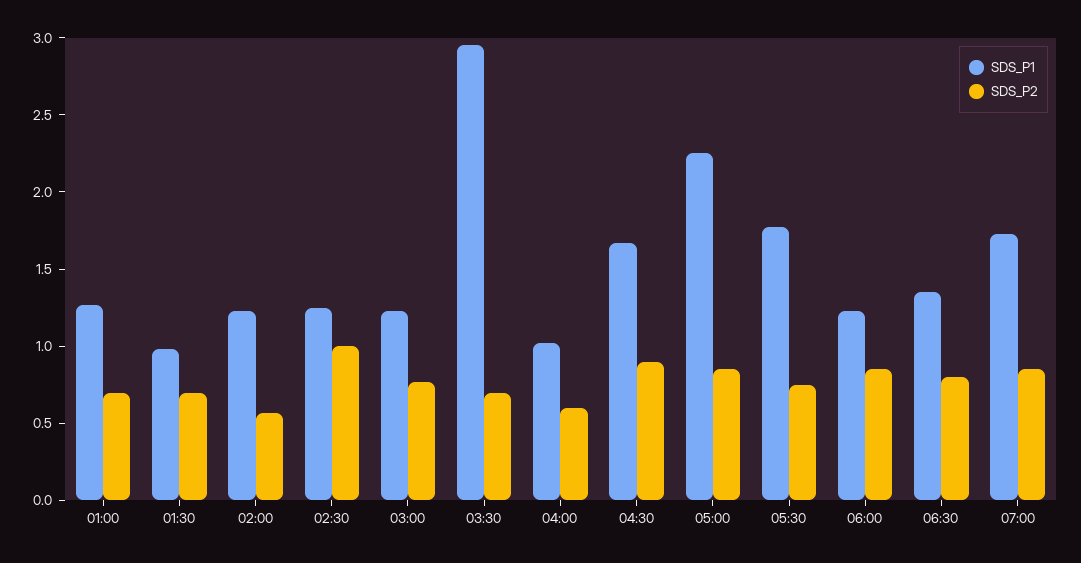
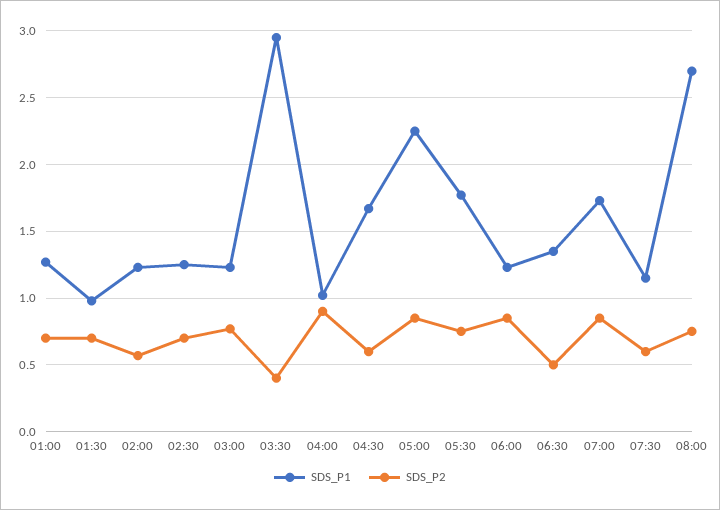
SDS_P2, 02:30: 1 -> 0.7
SDS_P2, 03:30: 0.7 -> 0.4
SDS_P2, 04:00: 0.6 -> 0.9
SDS_P2, 04:30: 0.9 -> 0.6
SDS_P2, 06:30: 0.8 -> 0.5
SDS_P1, 07:30: none -> 1.15
SDS_P2, 07:30: none -> 0.6
SDS_P1, 08:00: none -> 2.7
SDS_P2, 08:00: none -> 0.75

